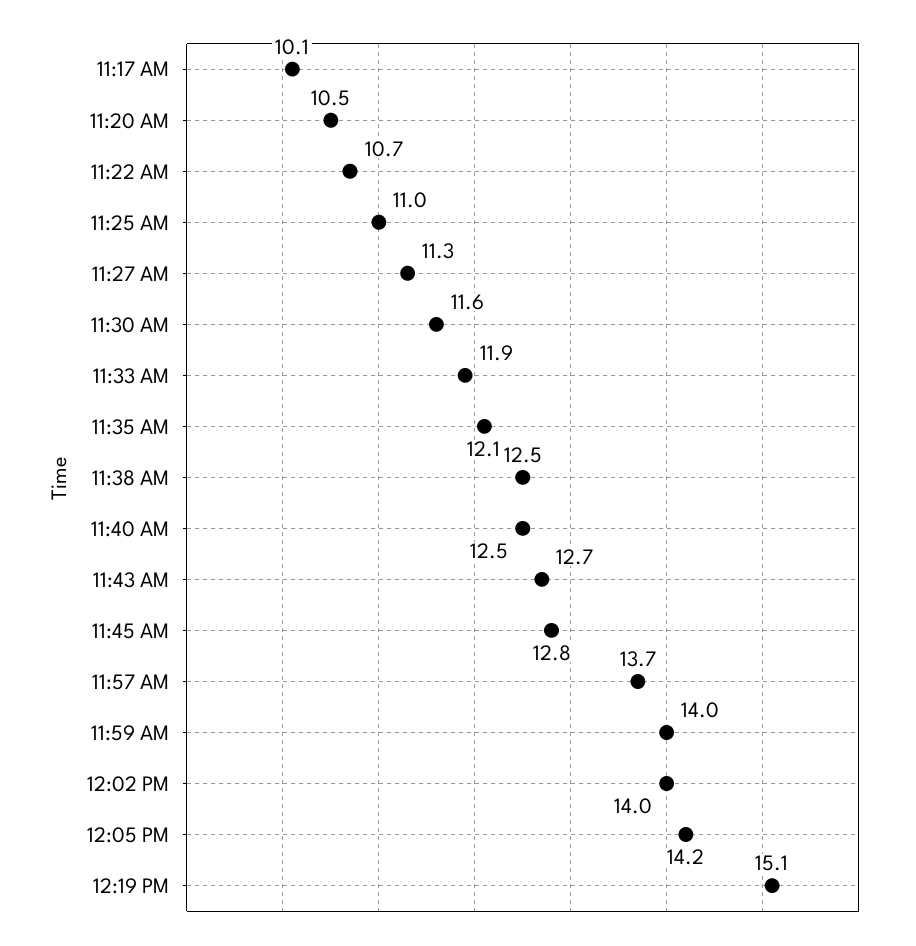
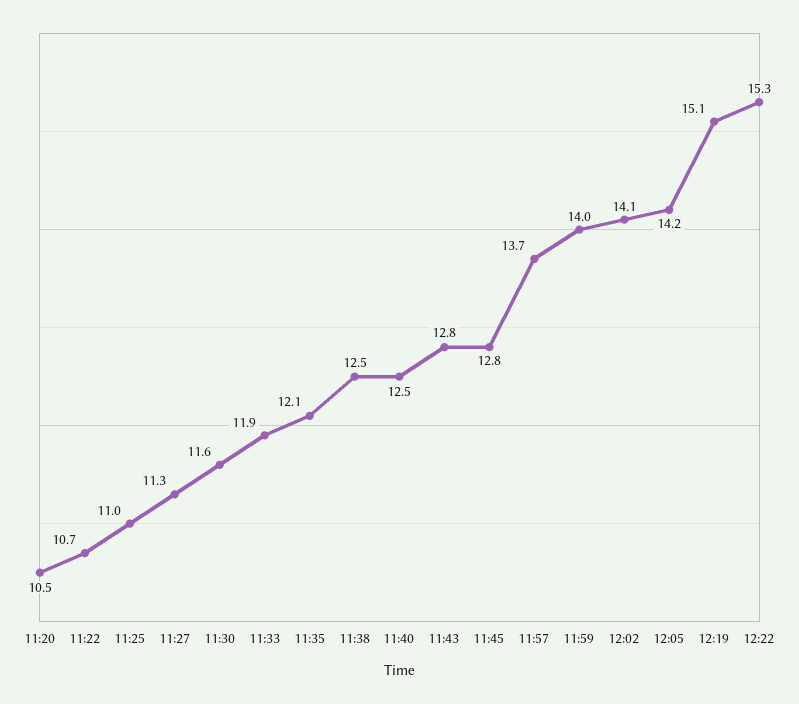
11:17 AM: 10.1 -> none
11:43 AM: 12.7 -> 12.8
12:02 PM: 14 -> 14.1
12:22: none -> 15.3

